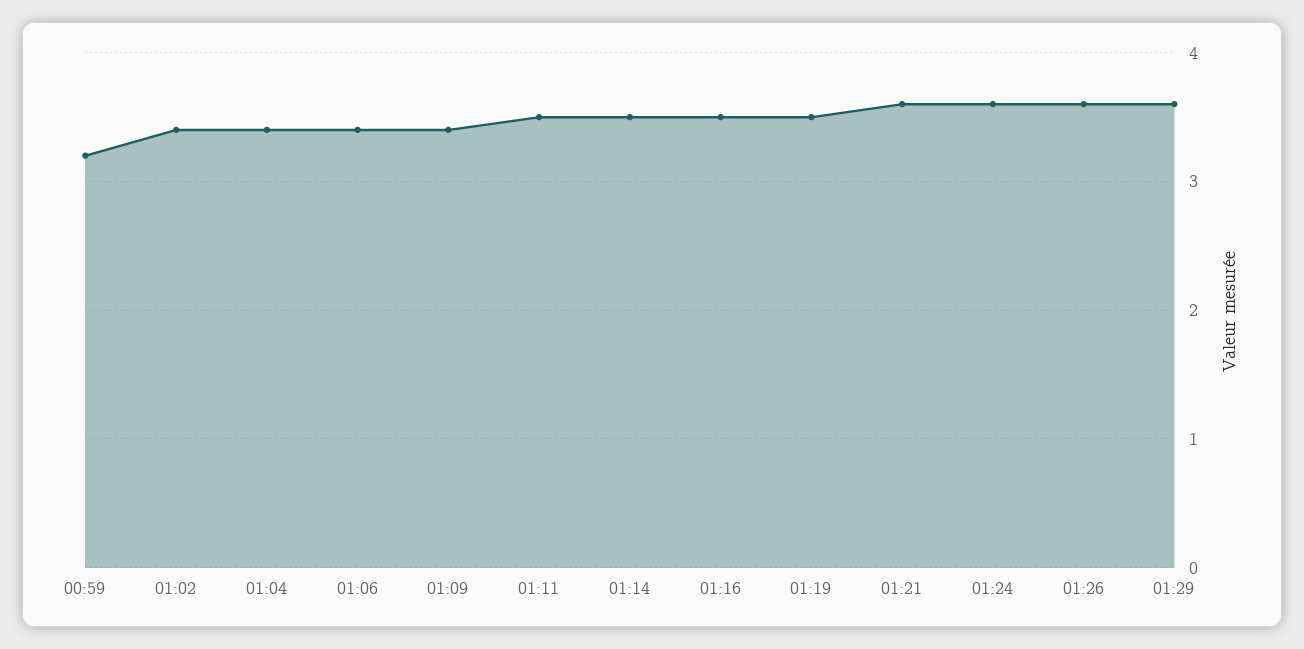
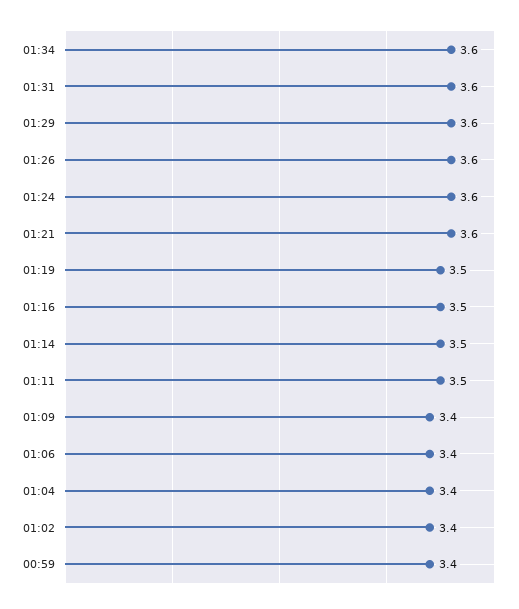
00:59: 3.2 -> 3.4
01:34: none -> 3.6
01:31: none -> 3.6

